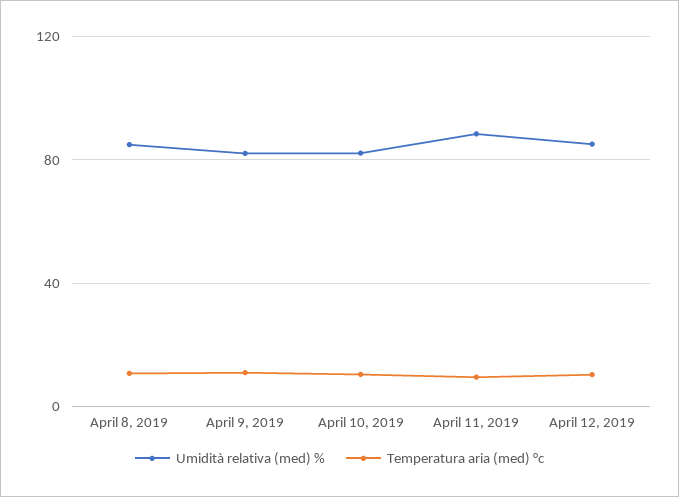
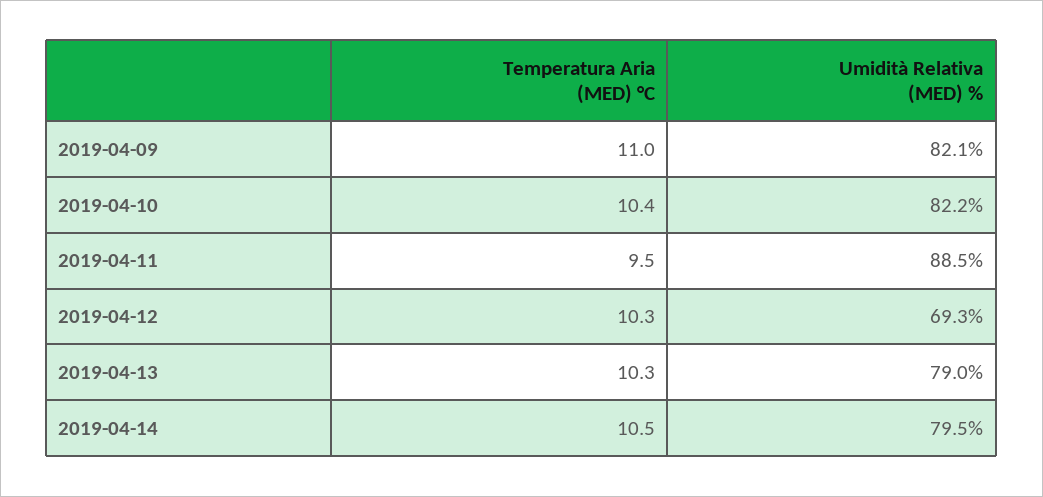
Umidità relativa (med) %, April 8, 2019: 85 -> none
Temperatura aria (med) °c, April 8, 2019: 10 -> none
Umidità relativa (med) %, April 12, 2019: 85 -> 69.3
Temperatura aria (med) °c, 2019-04-13: none -> 10.3
Umidità relativa (med) %, 2019-04-13: none -> 79
Temperatura aria (med) °c, 2019-04-14: none -> 10.5
Umidità relativa (med) %, 2019-04-14: none -> 79.5

